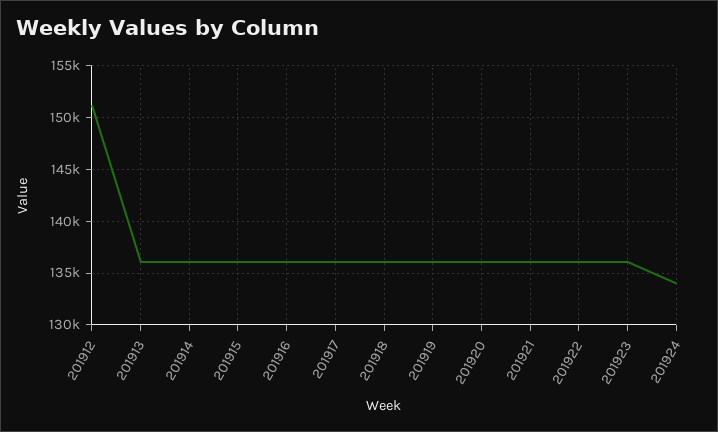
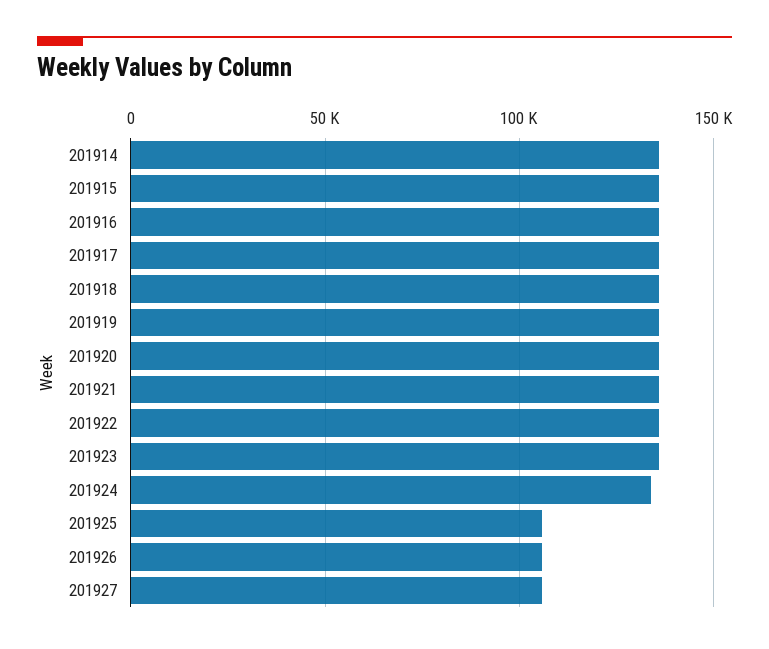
201912: 151000 -> none
201913: 136000 -> none
201925: none -> 105000
201926: none -> 105000
201927: none -> 105000

